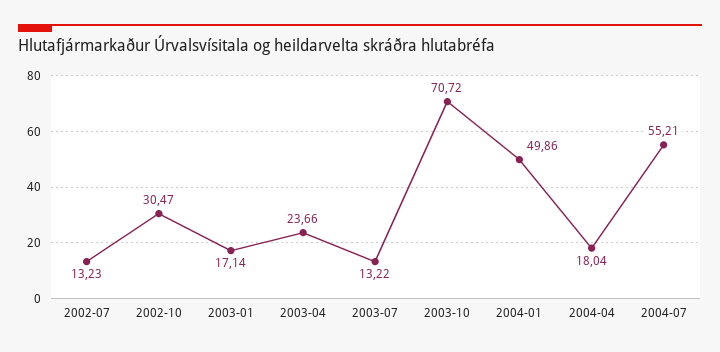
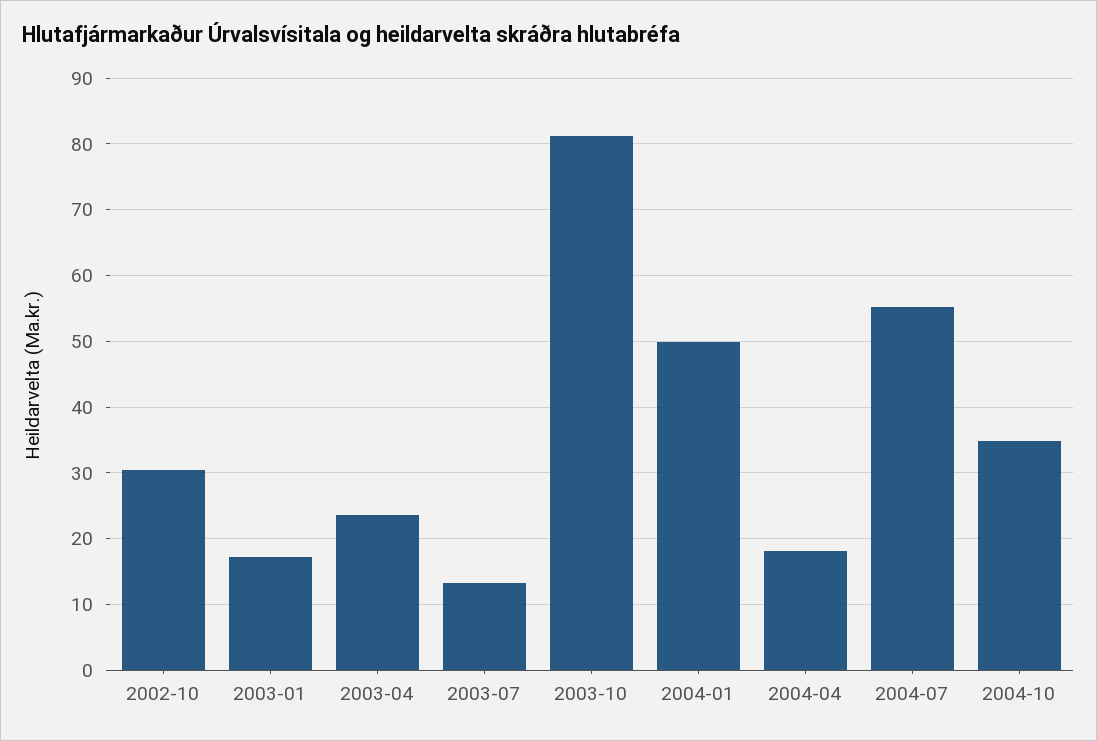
2002-07: 13.23 -> none
2003-10: 70.72 -> 81
2004-10: none -> 35

